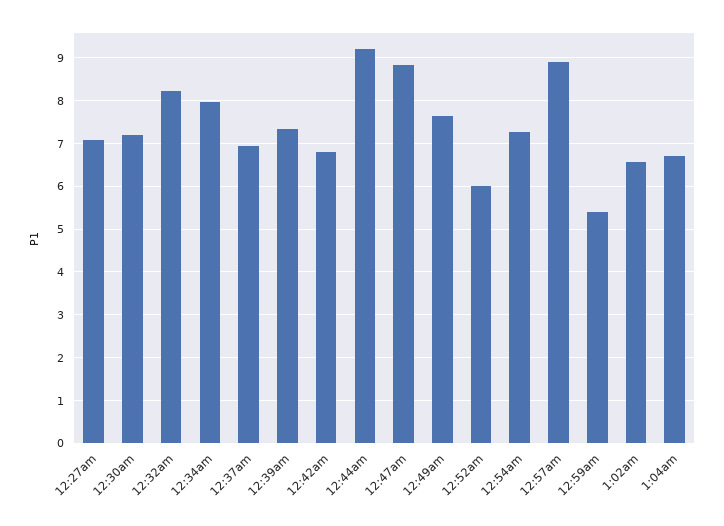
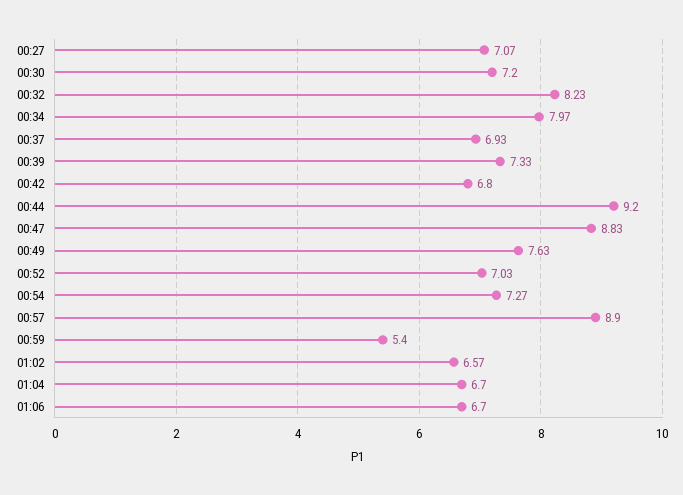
12:52am: 6 -> 7.03
01:06: none -> 6.7

